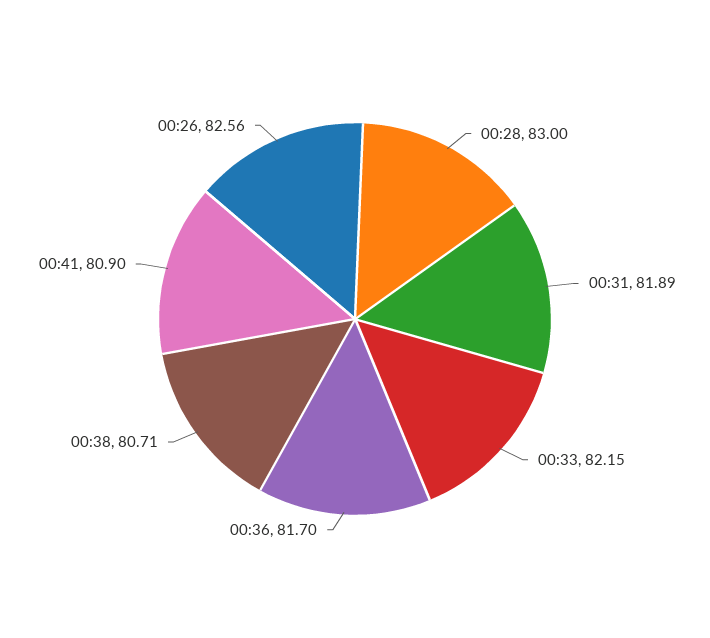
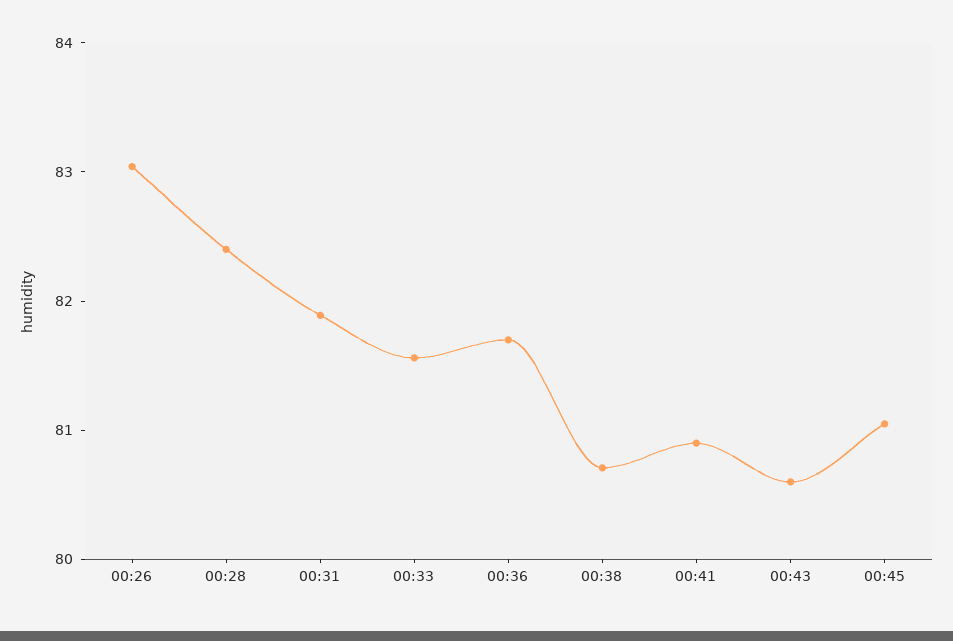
00:28: 83 -> 82.4
00:33: 82.15 -> 81.6
00:26: 82.56 -> 83
00:43: none -> 80.6
00:45: none -> 81

